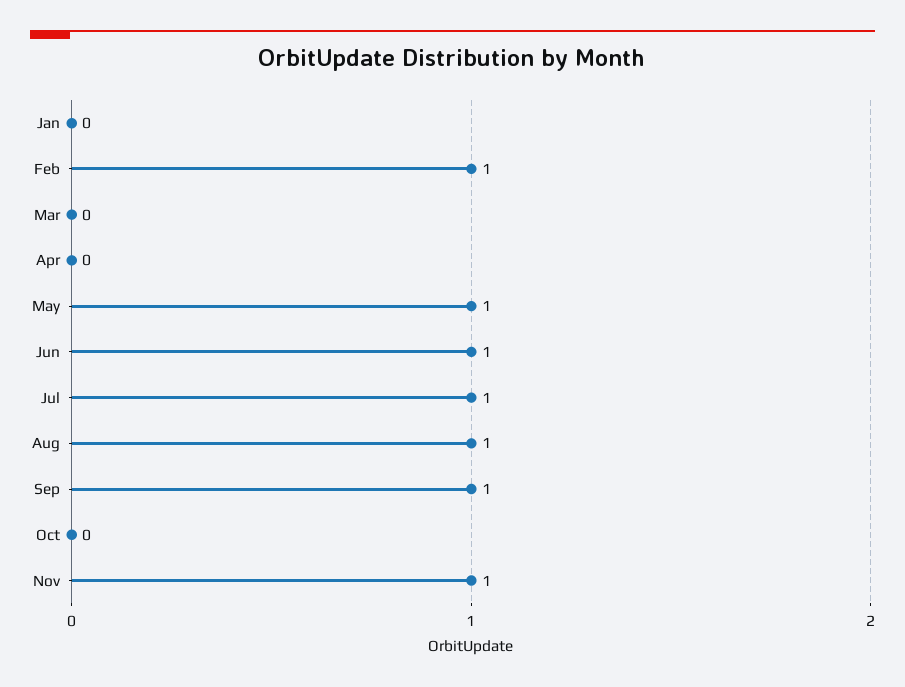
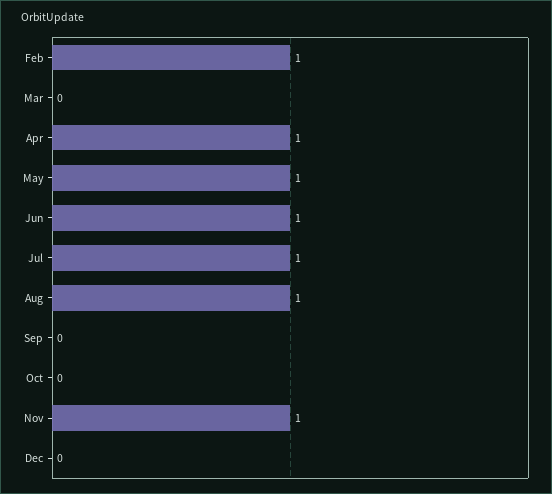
Jan: 0 -> none
Apr: 0 -> 1
Sep: 1 -> 0
Dec: none -> 0

